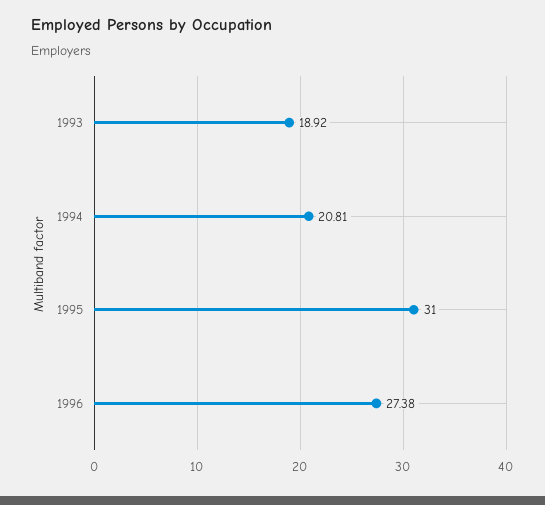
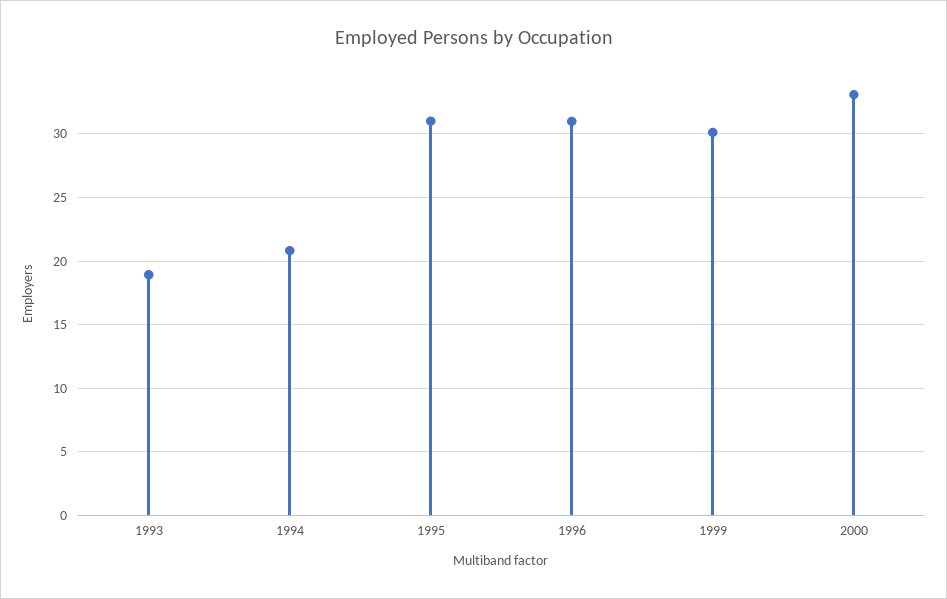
1996: 27.38 -> 31
1999: none -> 30
2000: none -> 33

